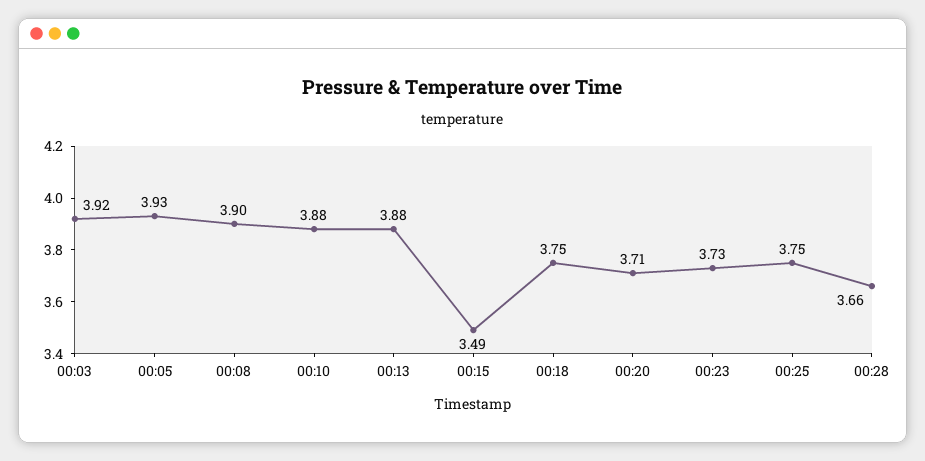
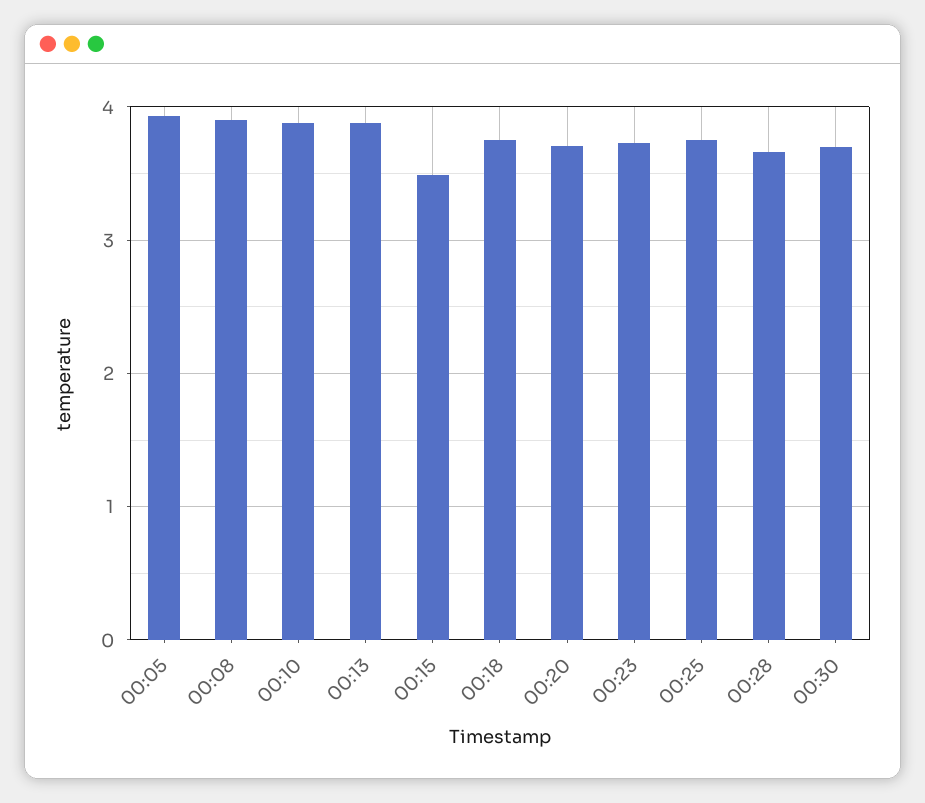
00:03: 3.92 -> none
00:30: none -> 3.7

